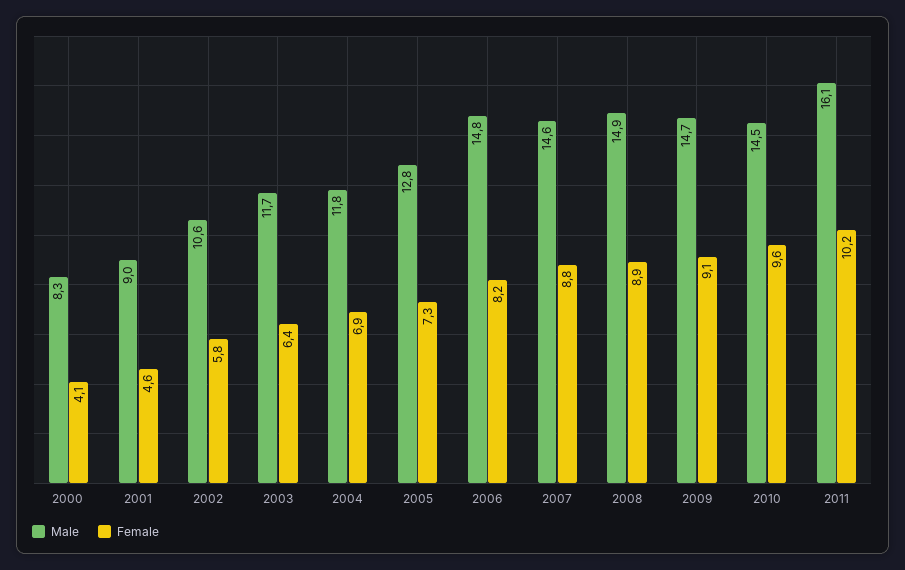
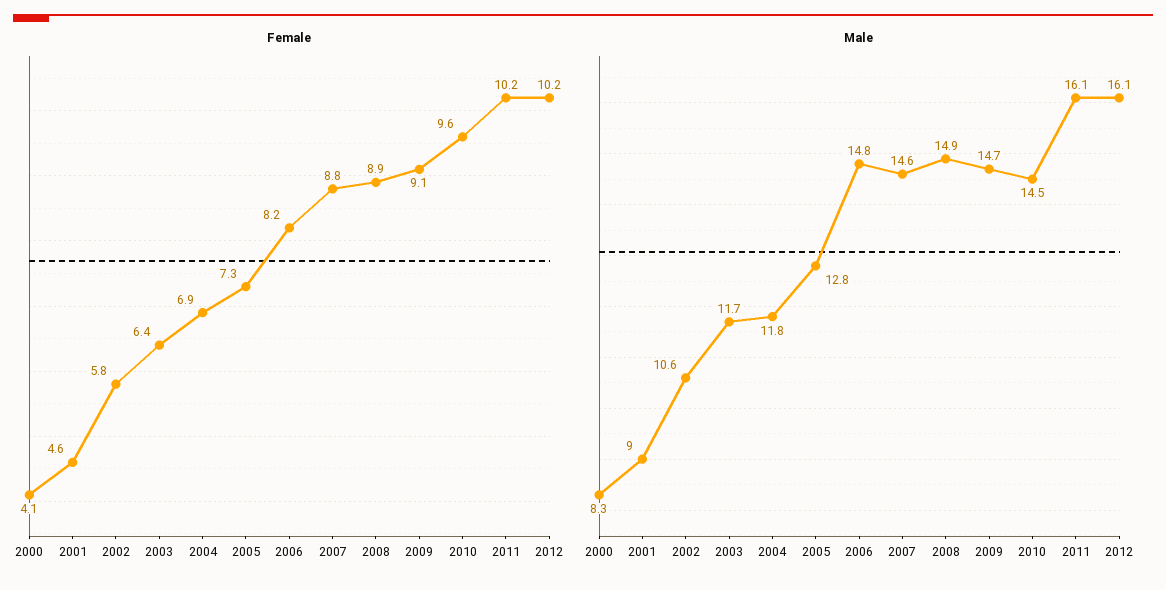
Female, 2012: none -> 10.2
Male, 2012: none -> 16.1

